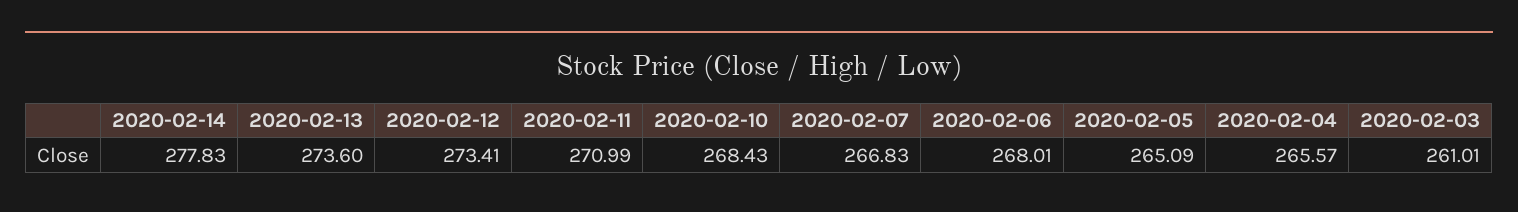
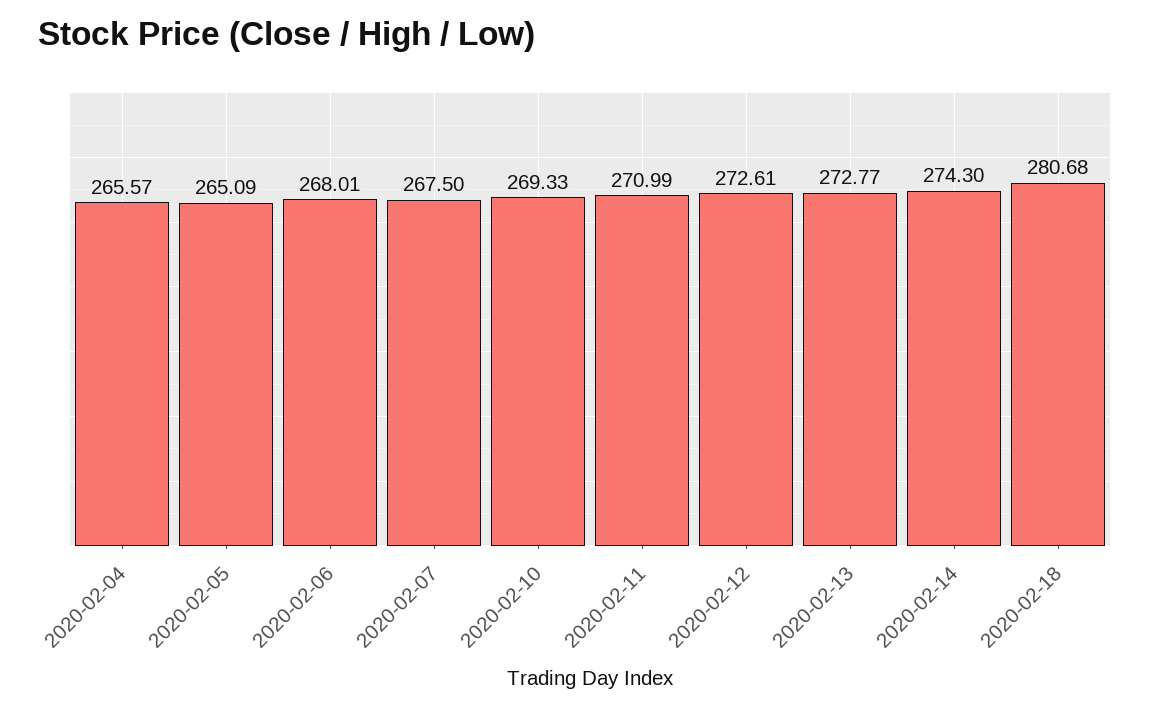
2020-02-14: 277.83 -> 274.3
2020-02-13: 273.6 -> 272.77
2020-02-12: 273.41 -> 272.61
2020-02-10: 268.43 -> 269.33
2020-02-07: 266.83 -> 267.5
2020-02-03: 261.01 -> none
2020-02-18: none -> 280.68

